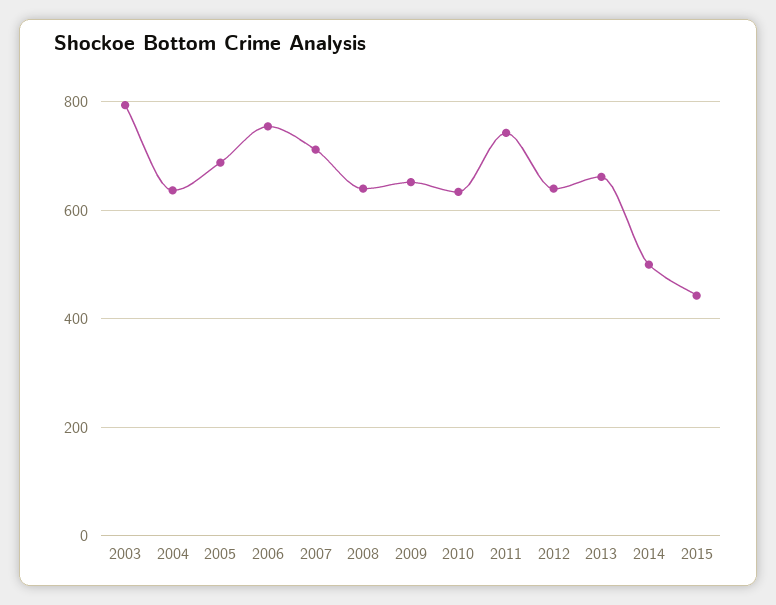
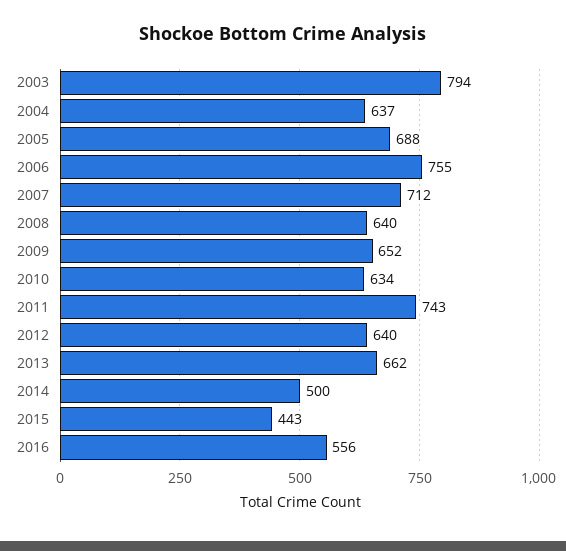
2016: none -> 556

